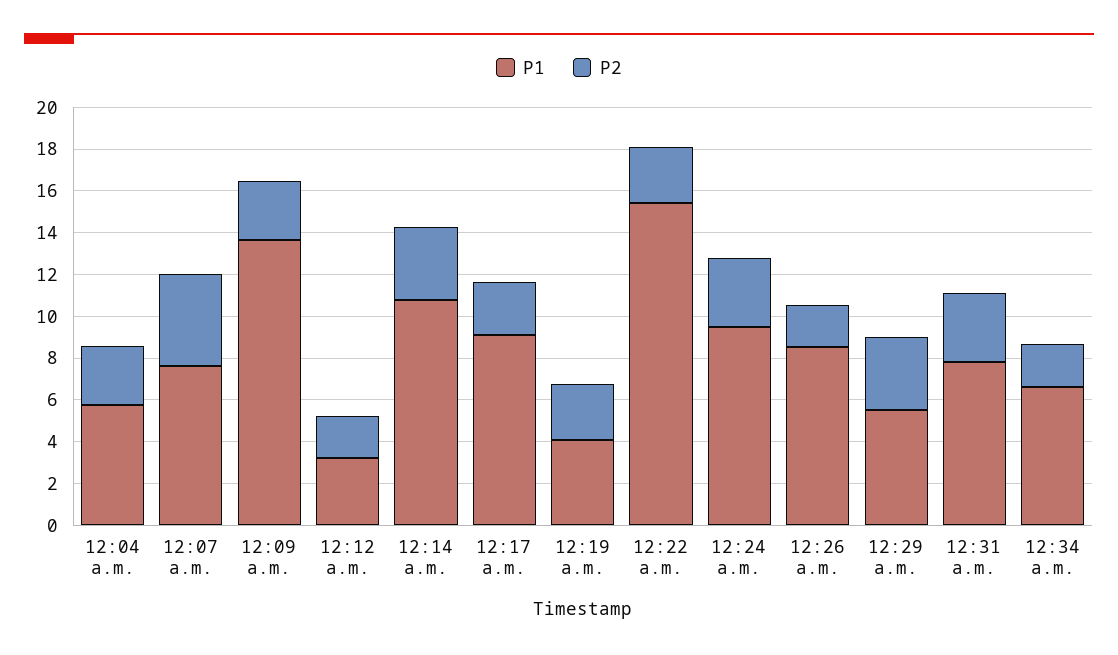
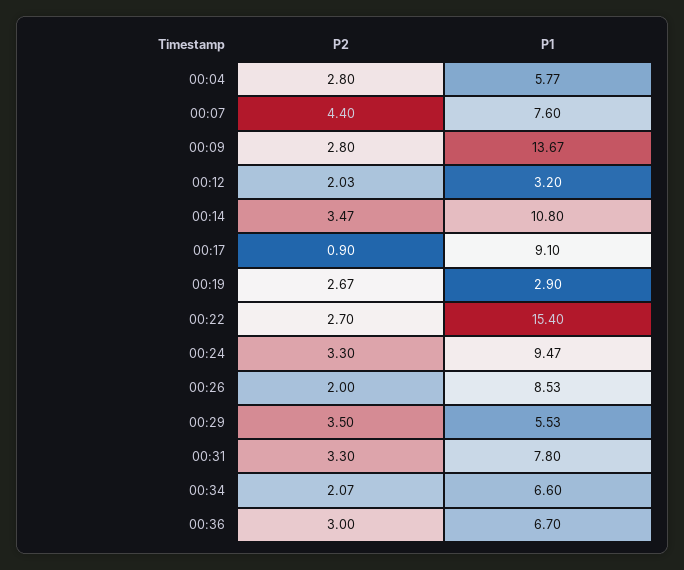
P2, 12:17 a.m.: 2.5 -> 0.9
P1, 12:19 a.m.: 4 -> 2.9
P2, 00:36: none -> 3
P1, 00:36: none -> 6.7

